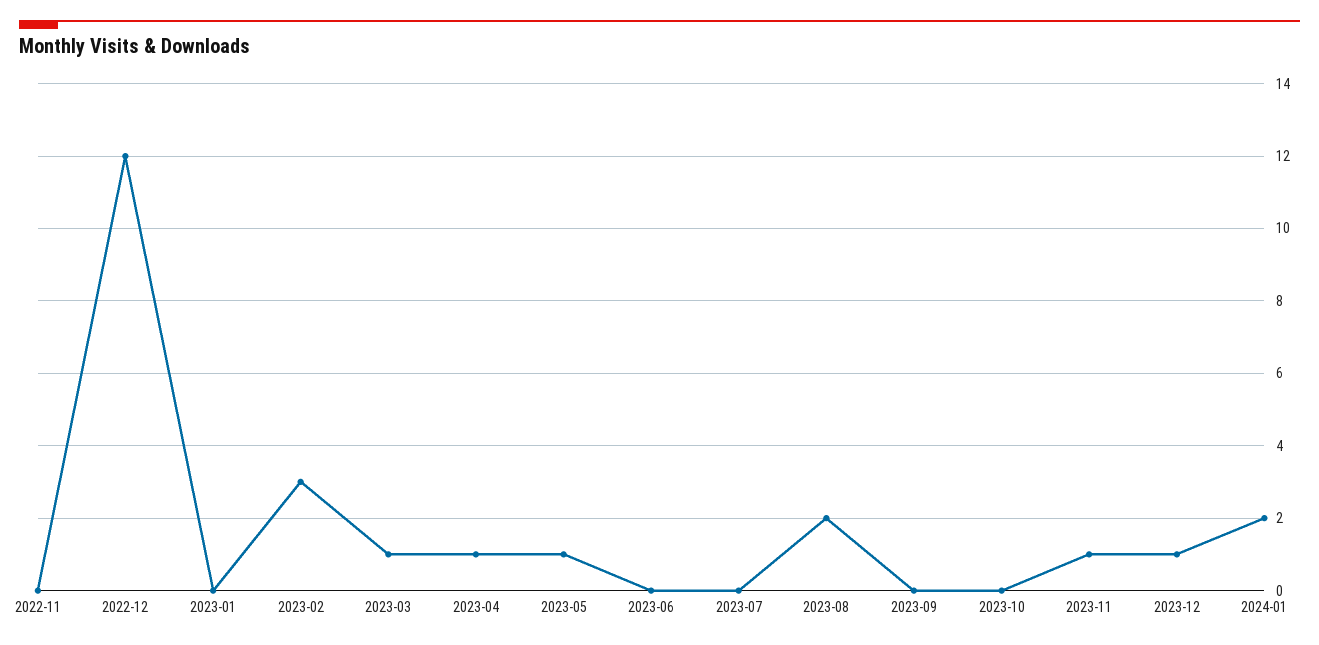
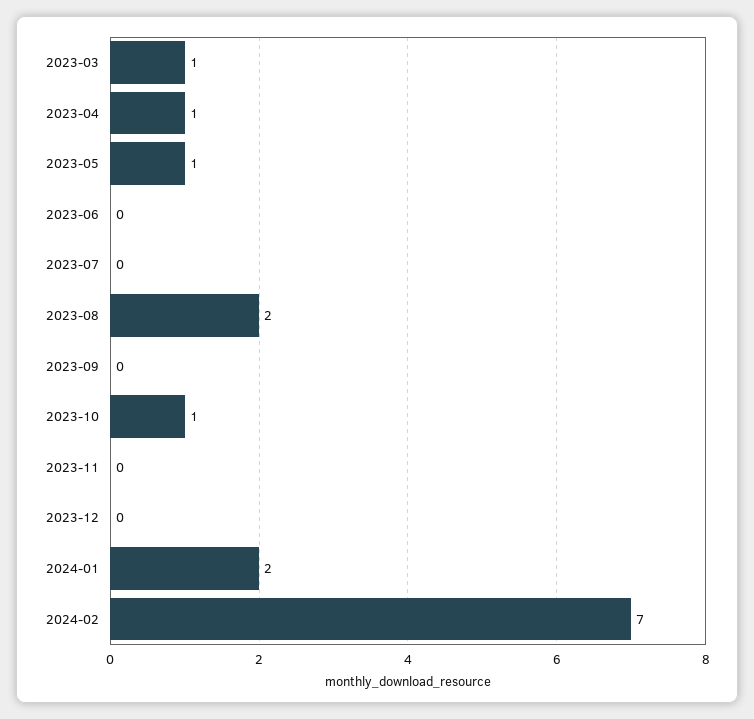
2022-11: 0 -> none
2022-12: 12 -> none
2023-01: 0 -> none
2023-02: 3 -> none
2023-10: 0 -> 1
2023-11: 1 -> 0
2023-12: 1 -> 0
2024-02: none -> 7

